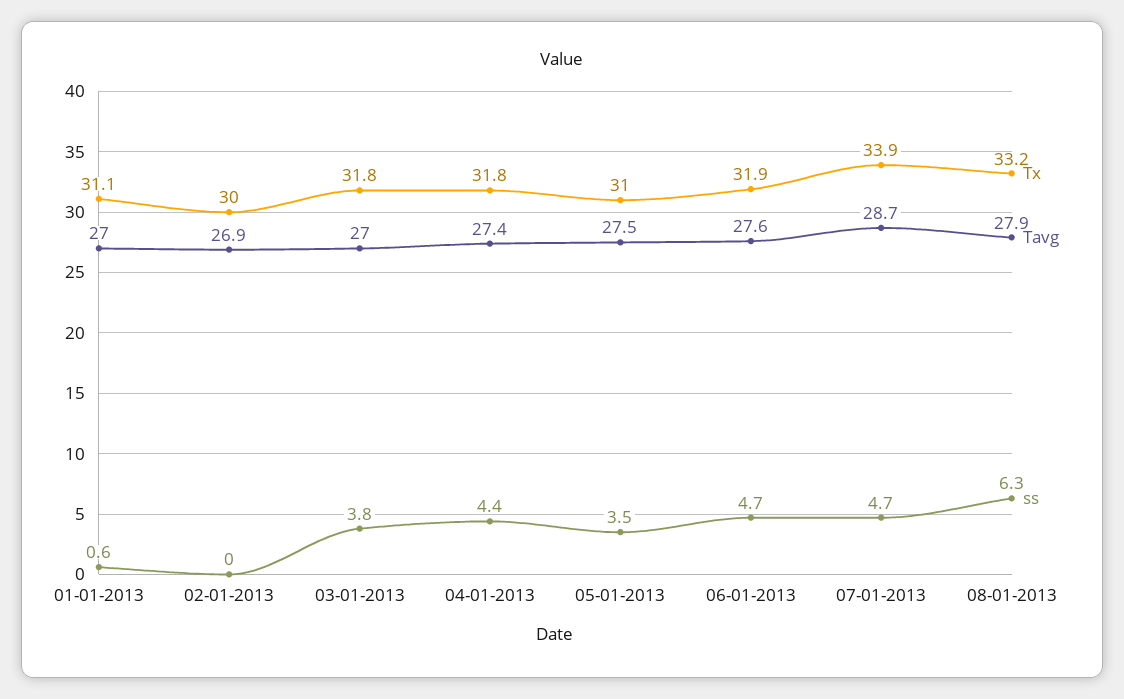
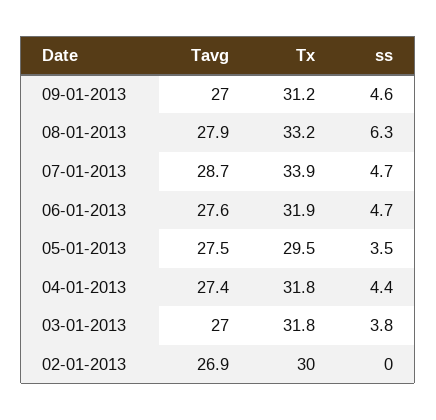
Tx, 01-01-2013: 31.1 -> none
Tavg, 01-01-2013: 27 -> none
ss, 01-01-2013: 0.6 -> none
Tx, 05-01-2013: 31 -> 29.5
Tavg, 09-01-2013: none -> 27
Tx, 09-01-2013: none -> 31.2
ss, 09-01-2013: none -> 4.6

